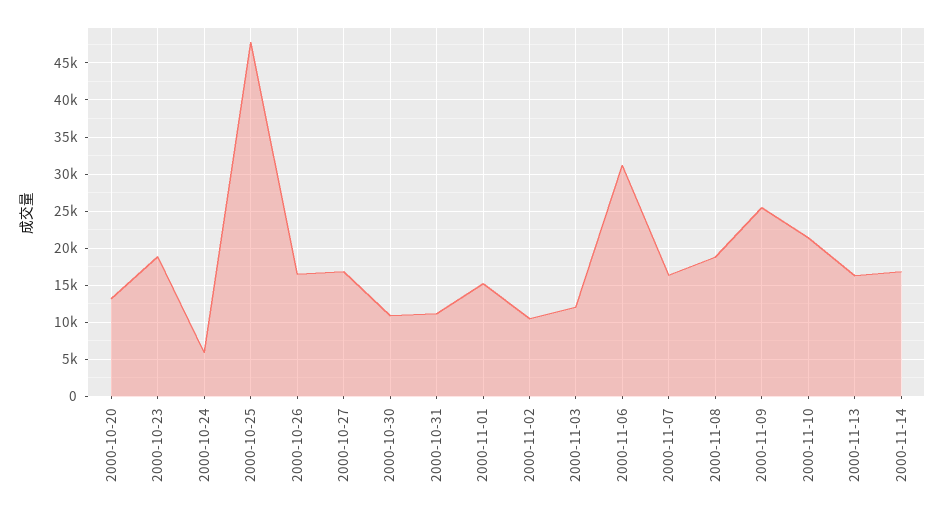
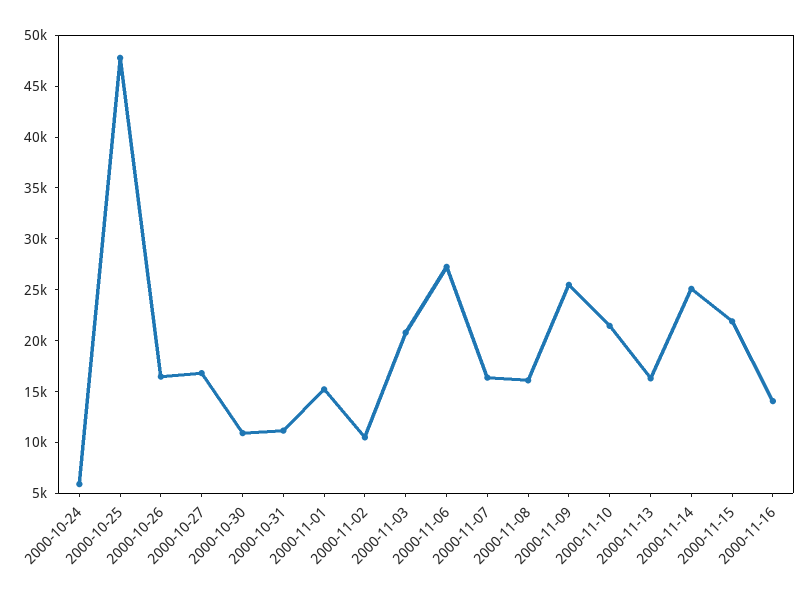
2000-10-20: 13000 -> none
2000-10-23: 19000 -> none
2000-11-03: 12000 -> 21000
2000-11-06: 31000 -> 27000
2000-11-08: 19000 -> 16000
2000-11-14: 17000 -> 25000
2000-11-15: none -> 22000
2000-11-16: none -> 14000

